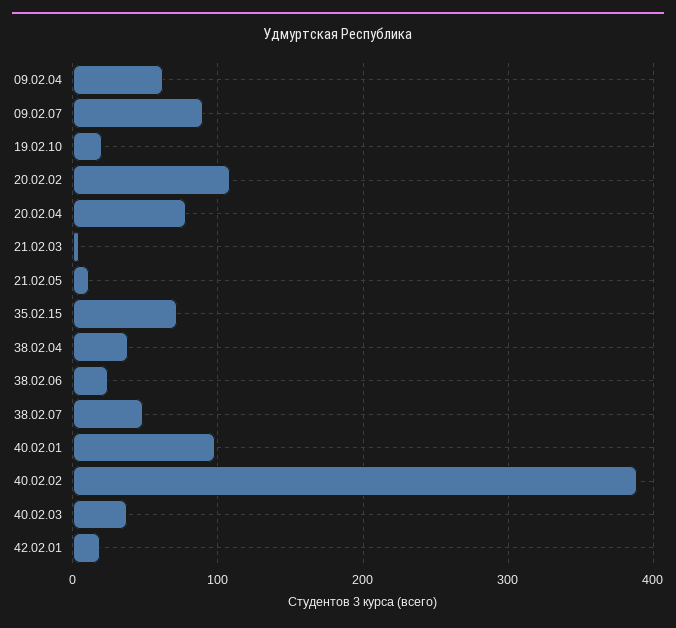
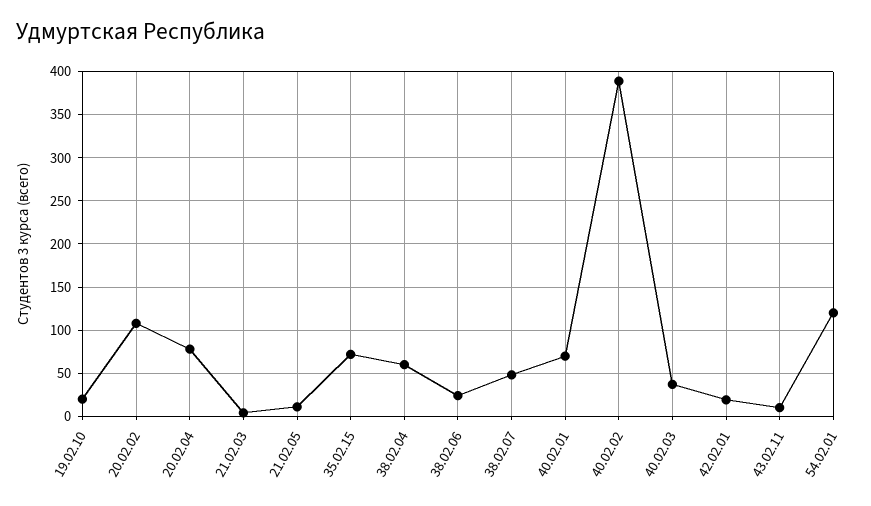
09.02.04: 60 -> none
09.02.07: 90 -> none
38.02.04: 40 -> 60
40.02.01: 100 -> 70
43.02.11: none -> 10
54.02.01: none -> 120

